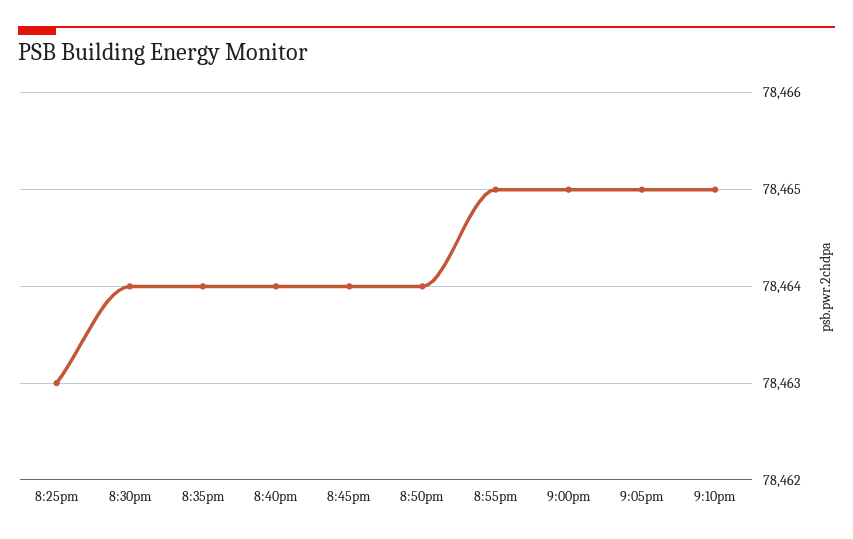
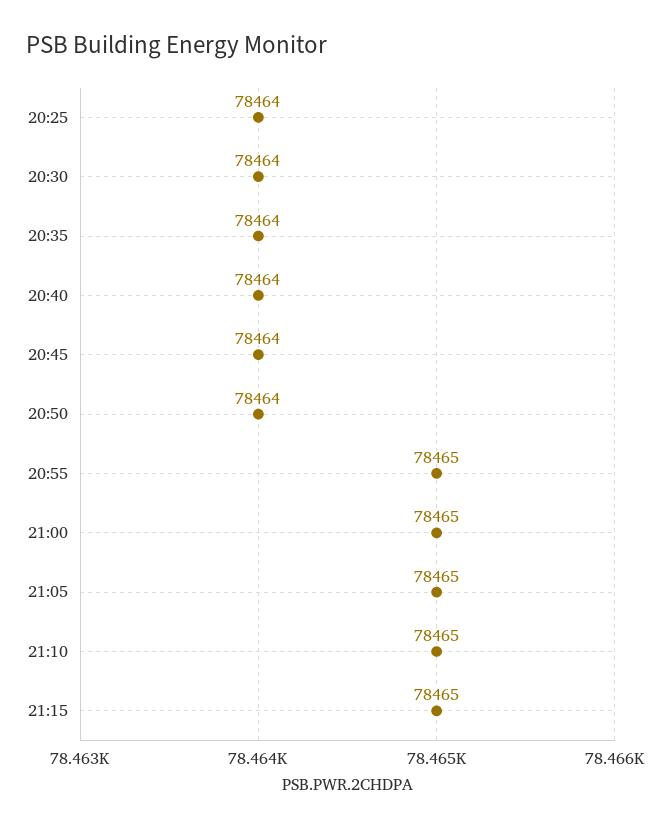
8:25pm: 78463 -> 78464
21:15: none -> 78465

